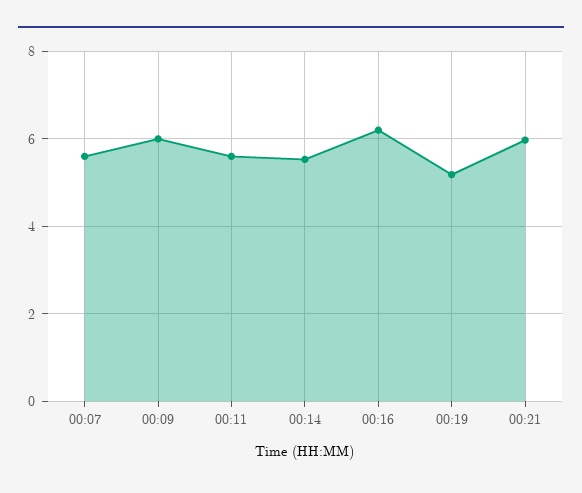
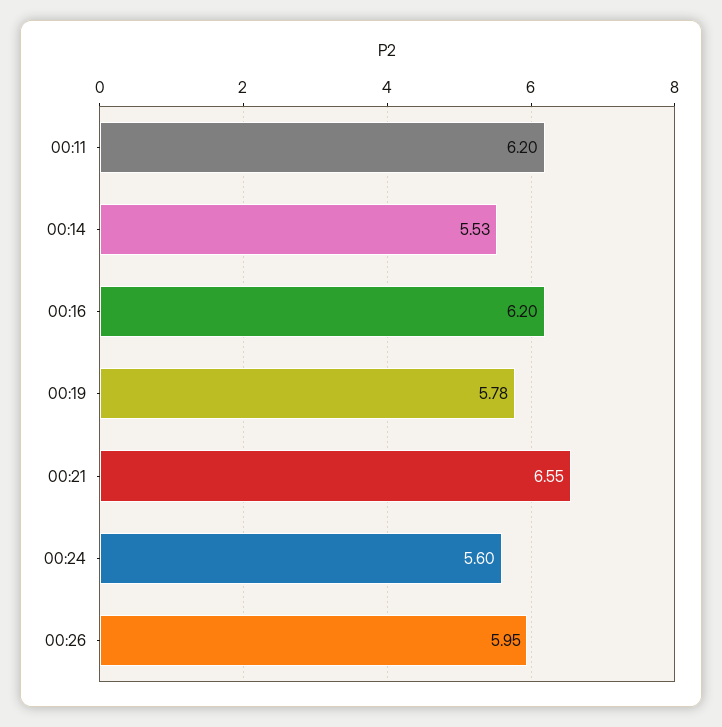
00:07: 5.6 -> none
00:09: 6 -> none
00:11: 5.6 -> 6.2
00:19: 5.2 -> 5.78
00:21: 6 -> 6.55
00:24: none -> 5.6
00:26: none -> 5.95

